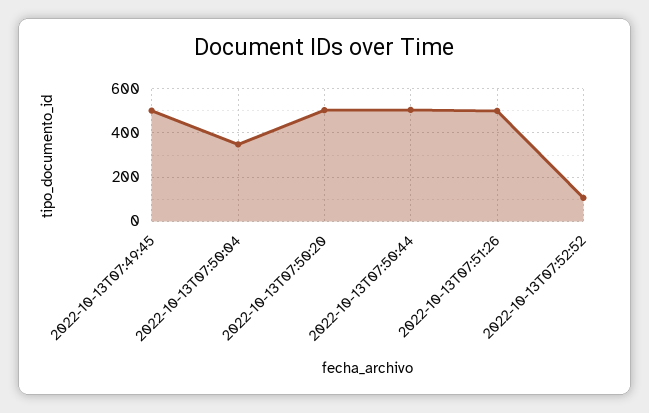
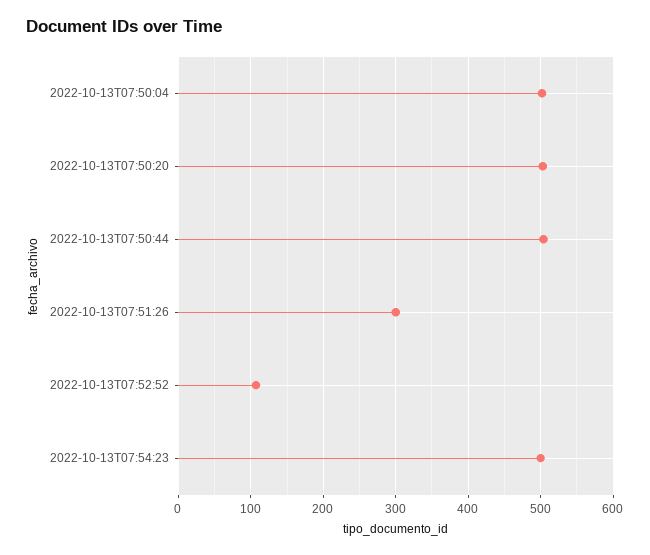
2022-10-13T07:49:45: 500 -> none
2022-10-13T07:50:04: 350 -> 500
2022-10-13T07:51:26: 500 -> 300
2022-10-13T07:54:23: none -> 500

